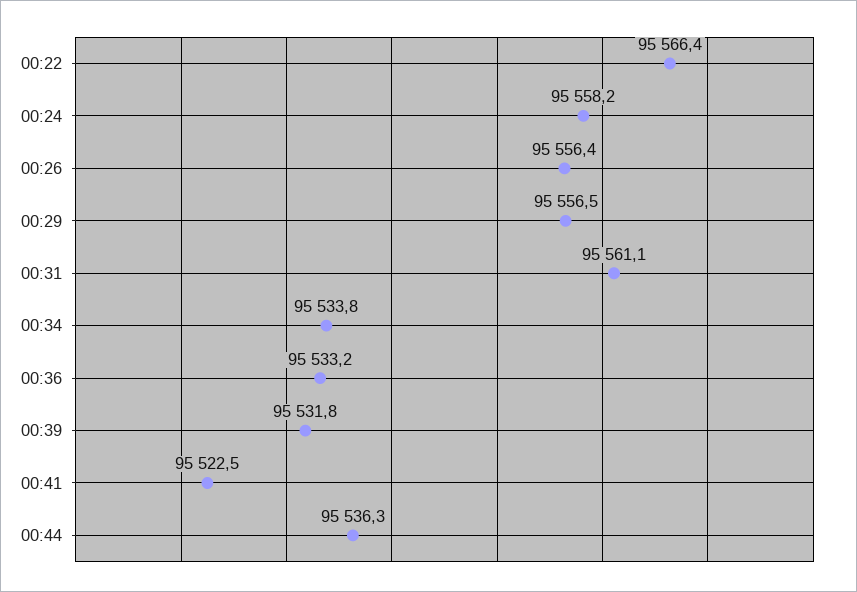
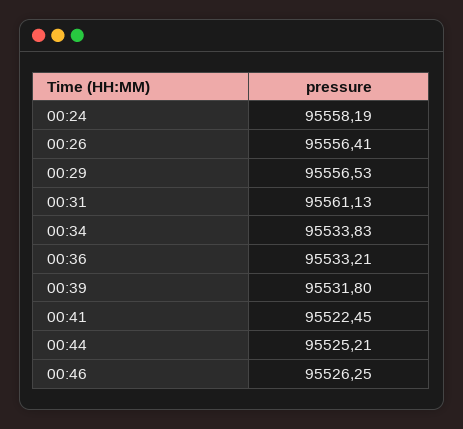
00:22: 95566.4 -> none
00:44: 95536.3 -> 95525.21
00:46: none -> 95526.25

